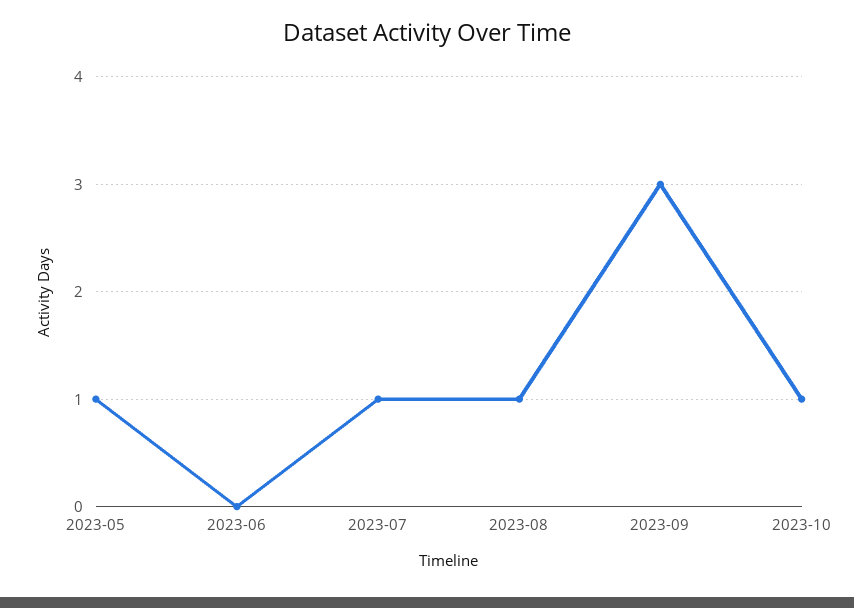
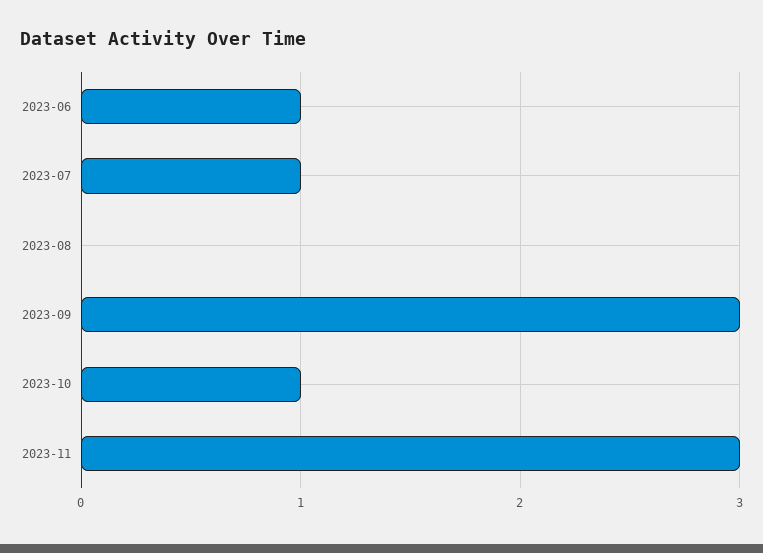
2023-05: 1 -> none
2023-06: 0 -> 1
2023-08: 1 -> 0
2023-11: none -> 3

